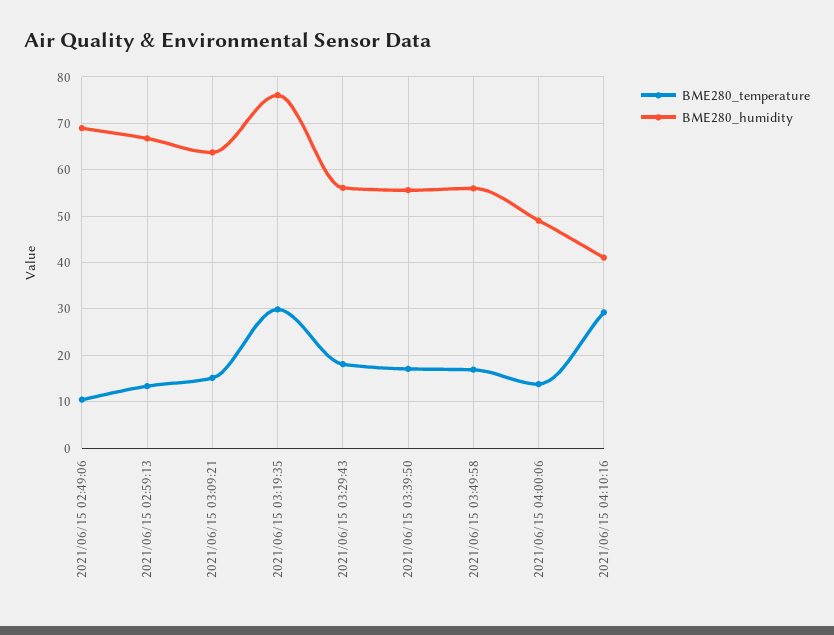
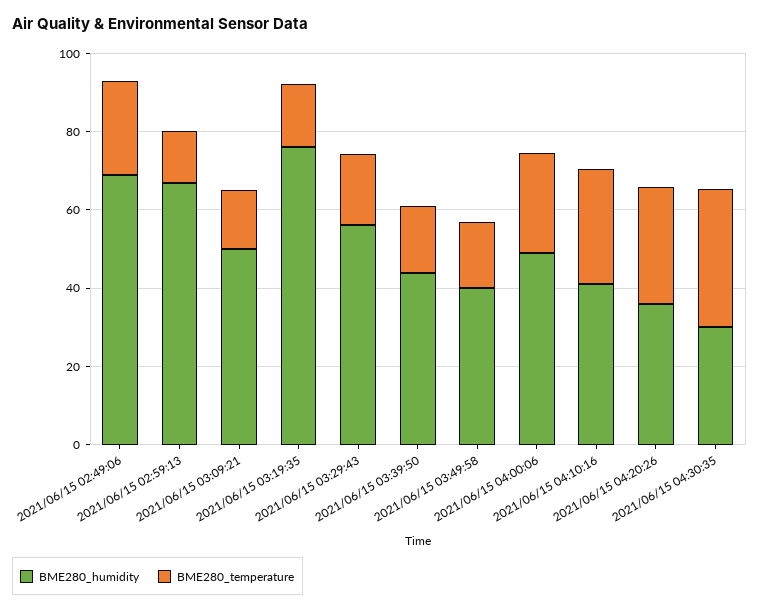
BME280_temperature, 2021/06/15 02:49:06: 10 -> 25
BME280_humidity, 2021/06/15 03:09:21: 64 -> 50
BME280_temperature, 2021/06/15 03:19:35: 30 -> 15
BME280_humidity, 2021/06/15 03:39:50: 56 -> 45
BME280_humidity, 2021/06/15 03:49:58: 56 -> 40
BME280_temperature, 2021/06/15 04:00:06: 14 -> 25
BME280_humidity, 2021/06/15 04:20:26: none -> 35
BME280_temperature, 2021/06/15 04:20:26: none -> 30
BME280_humidity, 2021/06/15 04:30:35: none -> 30
BME280_temperature, 2021/06/15 04:30:35: none -> 35

